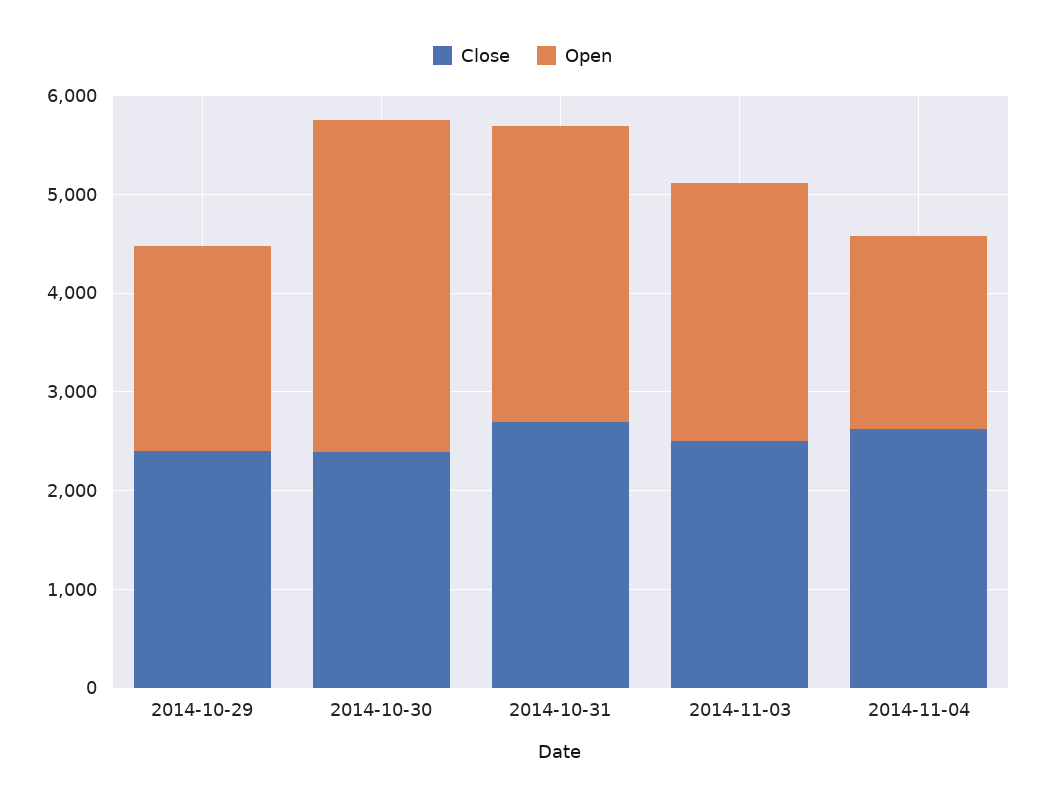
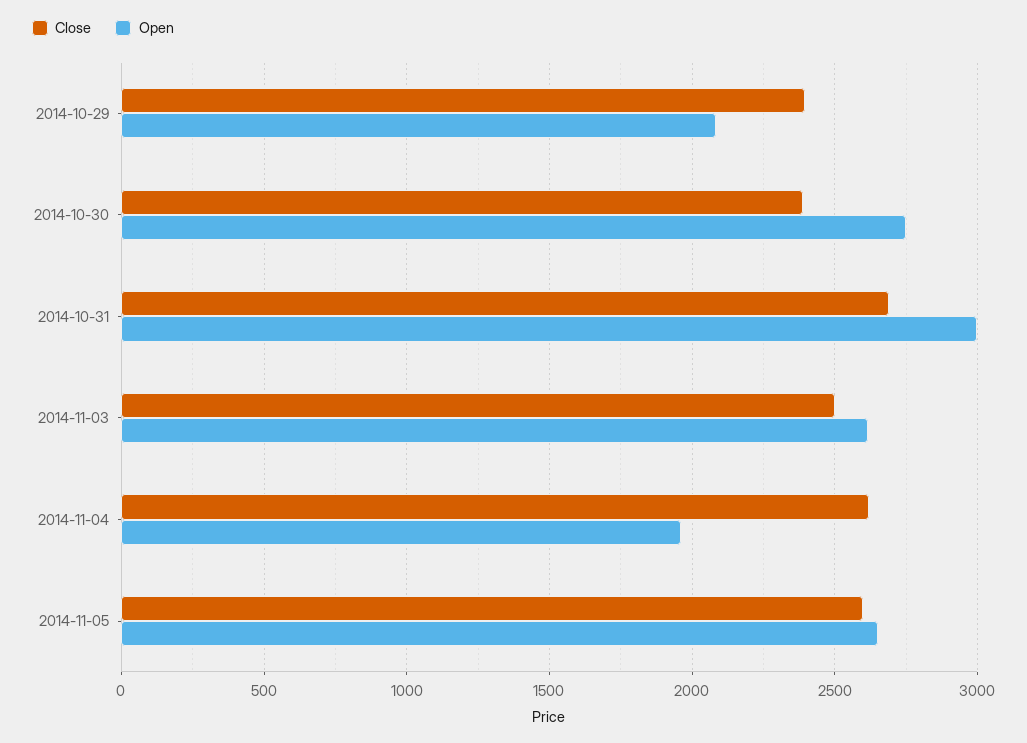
Open, 2014-10-30: 3400 -> 2750
Close, 2014-11-05: none -> 2600
Open, 2014-11-05: none -> 2650

